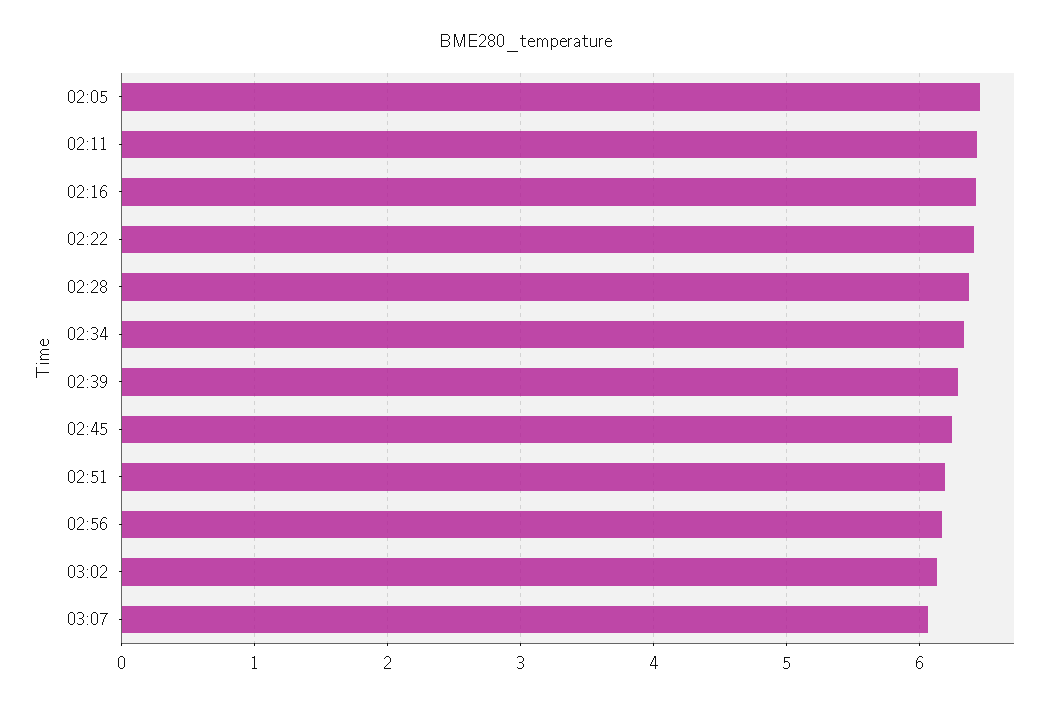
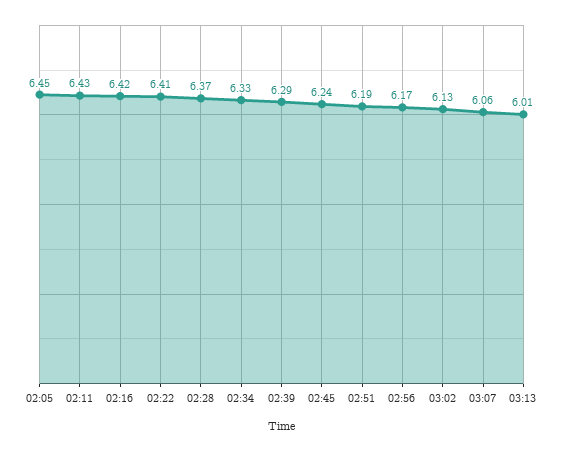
03:13: none -> 6.01

